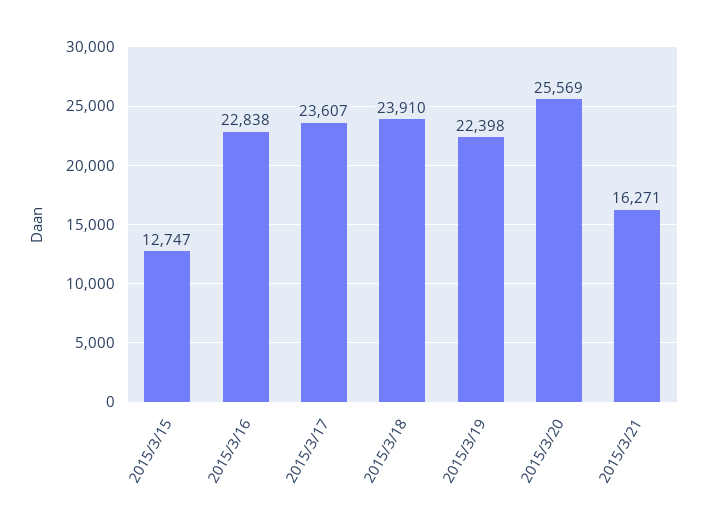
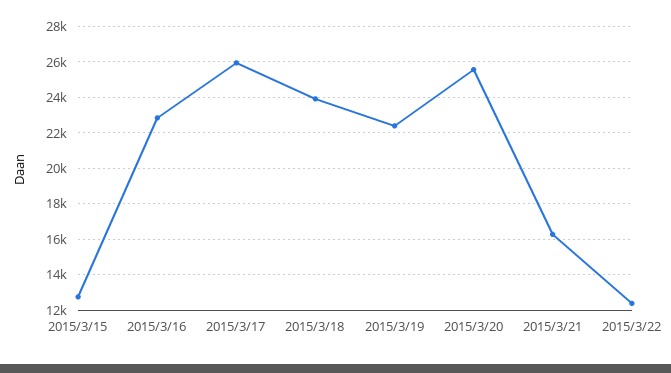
2015/3/17: 23607 -> 26000
2015/3/22: none -> 12500

